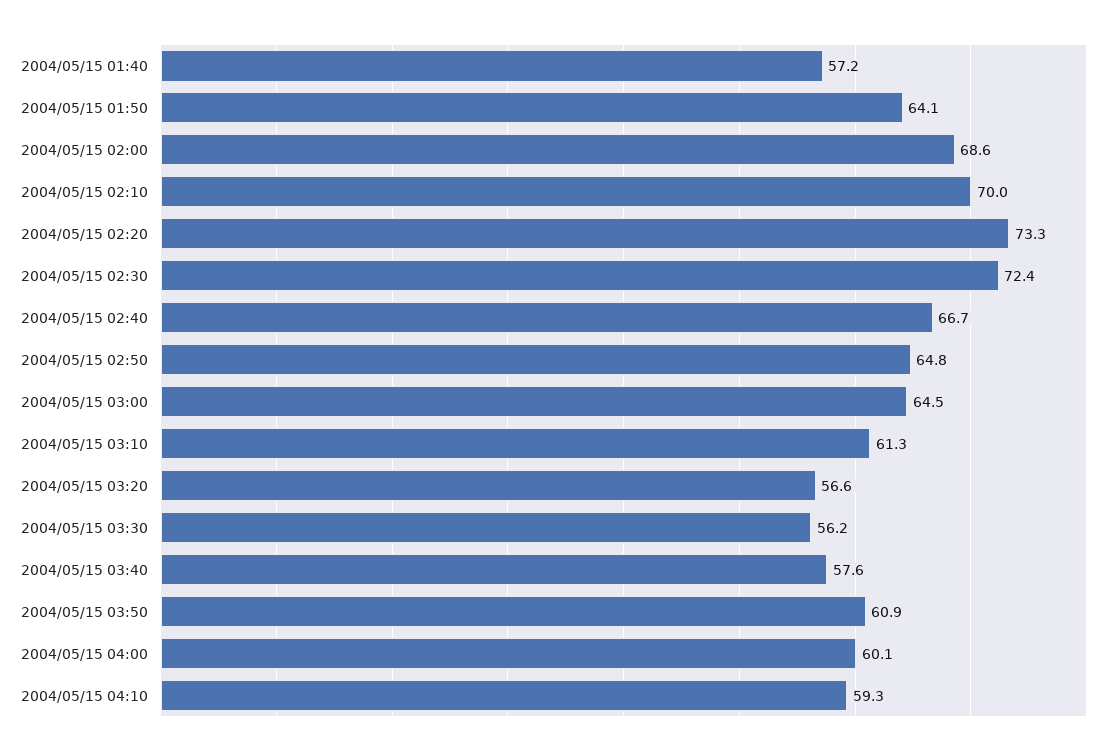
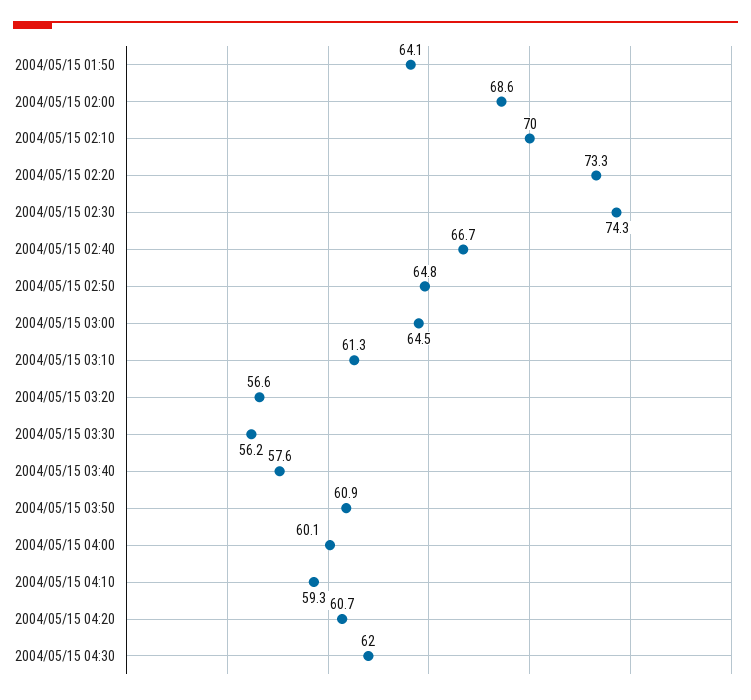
2004/05/15 01:40: 57.2 -> none
2004/05/15 02:30: 72.4 -> 74.3
2004/05/15 04:20: none -> 60.7
2004/05/15 04:30: none -> 62

